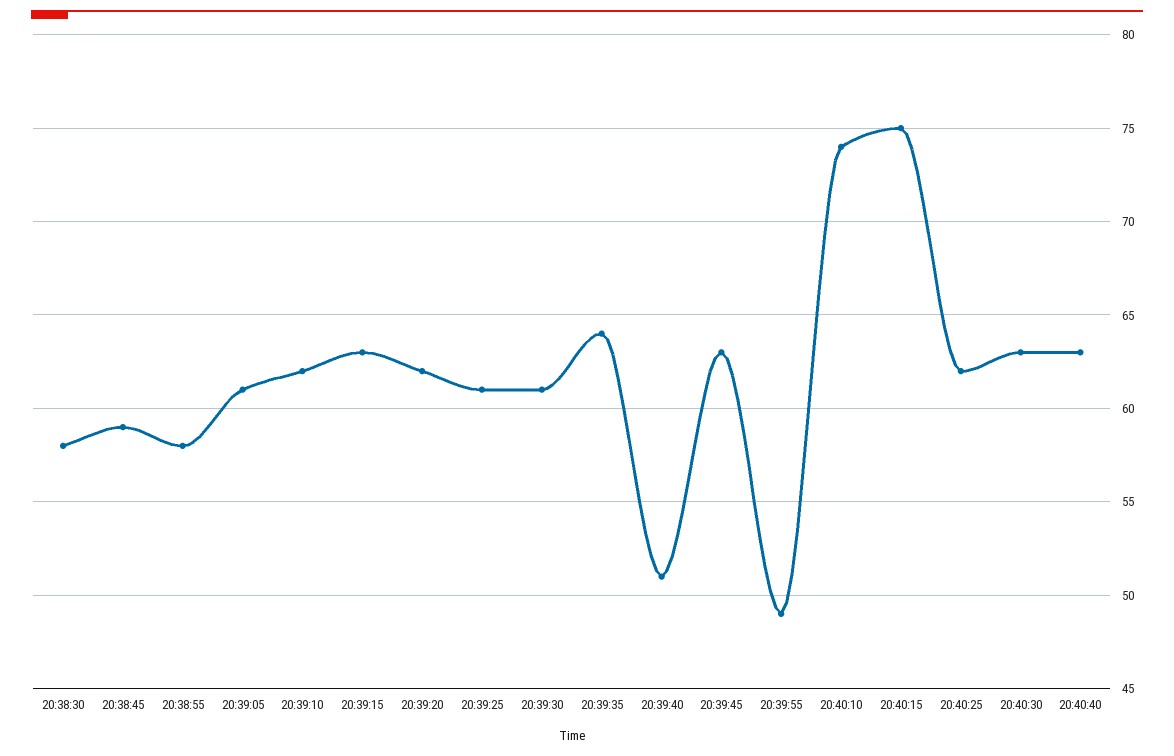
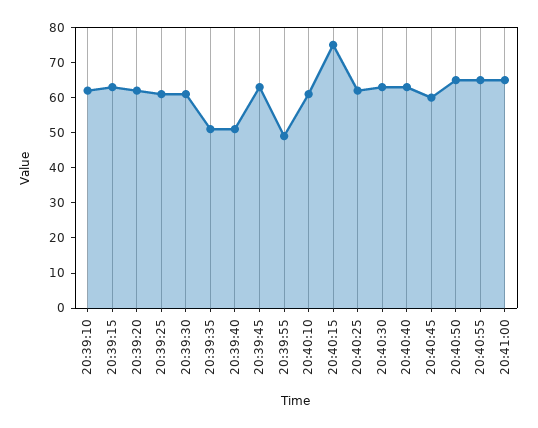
20:38:30: 58 -> none
20:38:45: 59 -> none
20:38:55: 58 -> none
20:39:05: 61 -> none
20:39:35: 64 -> 50
20:40:10: 74 -> 60
20:40:45: none -> 60
20:40:50: none -> 65
20:40:55: none -> 65
20:41:00: none -> 65

